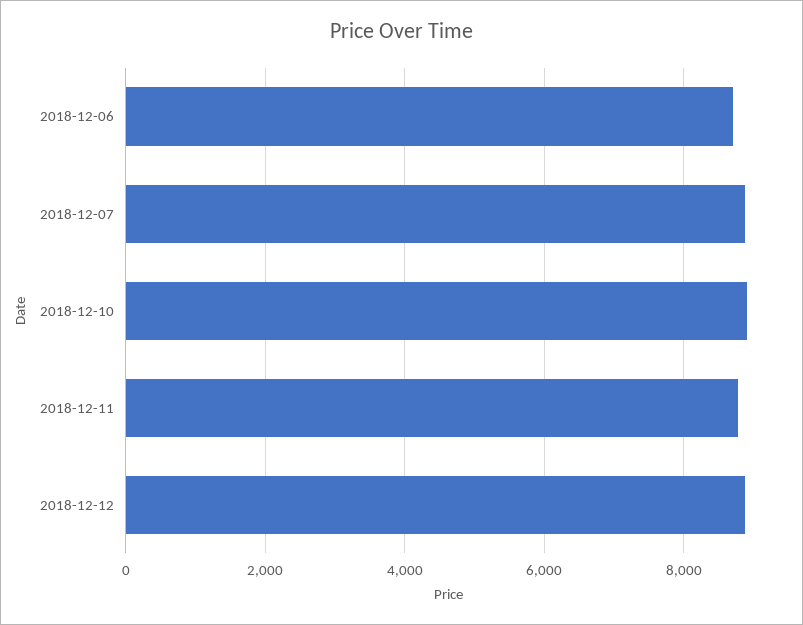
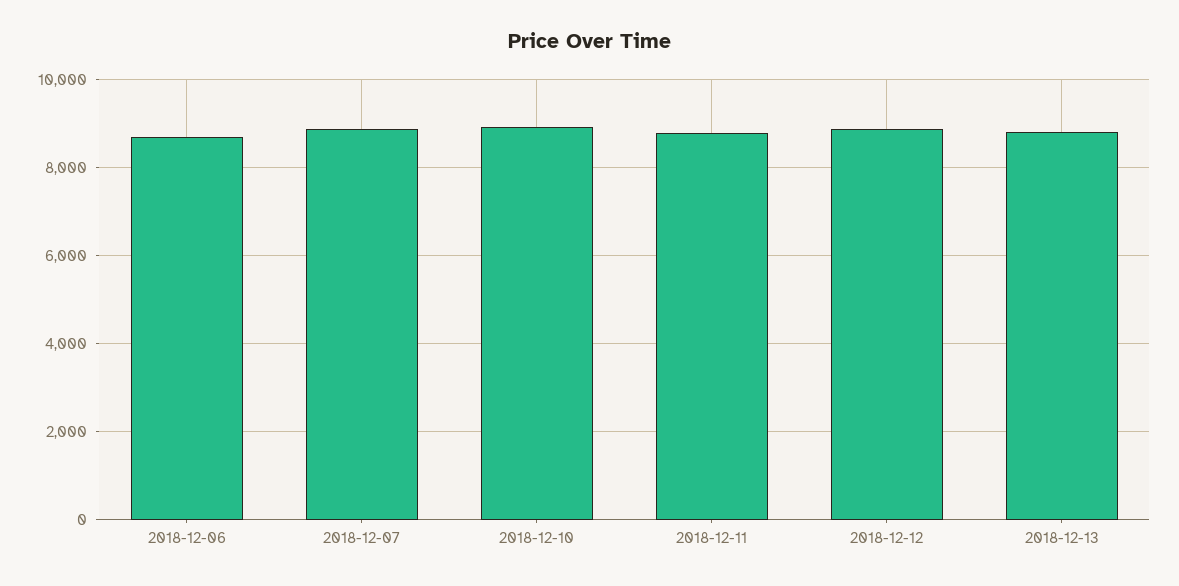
2018-12-13: none -> 8800

